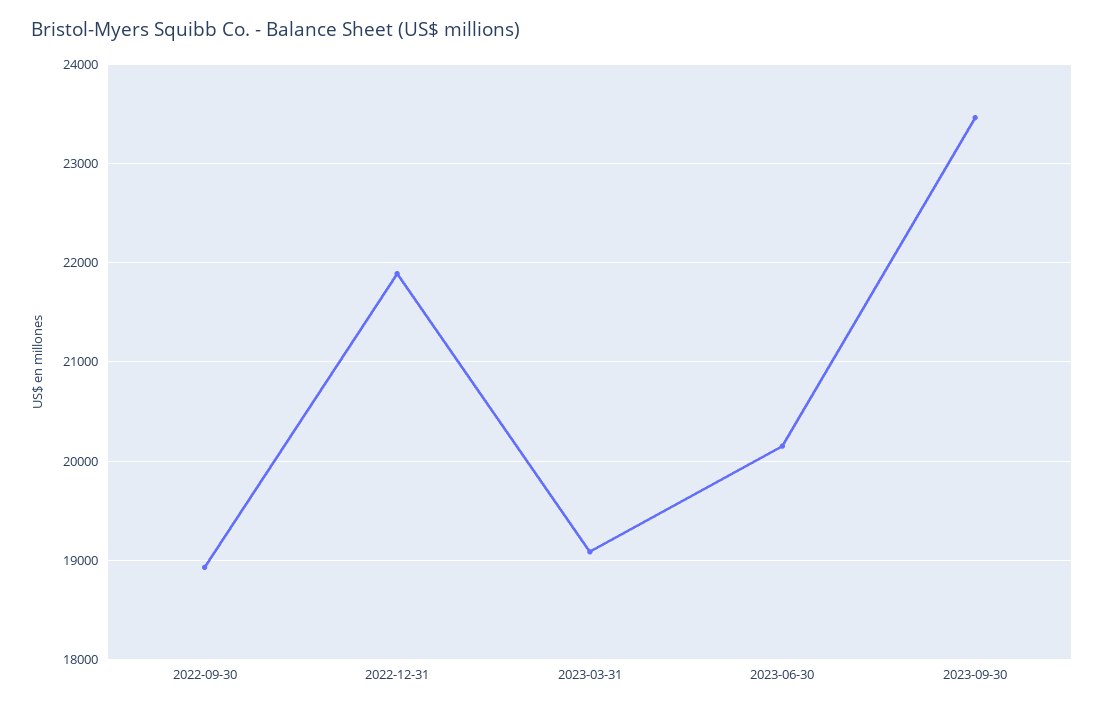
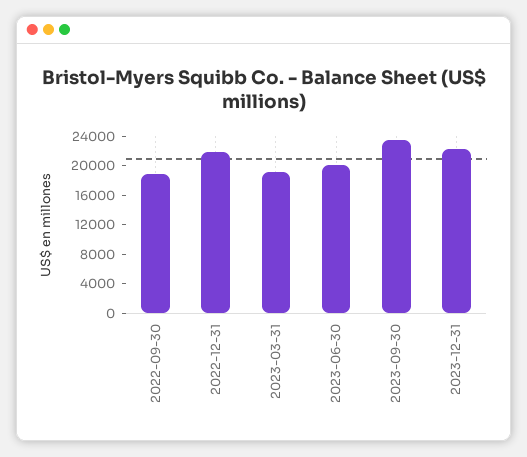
2023-12-31: none -> 22000

